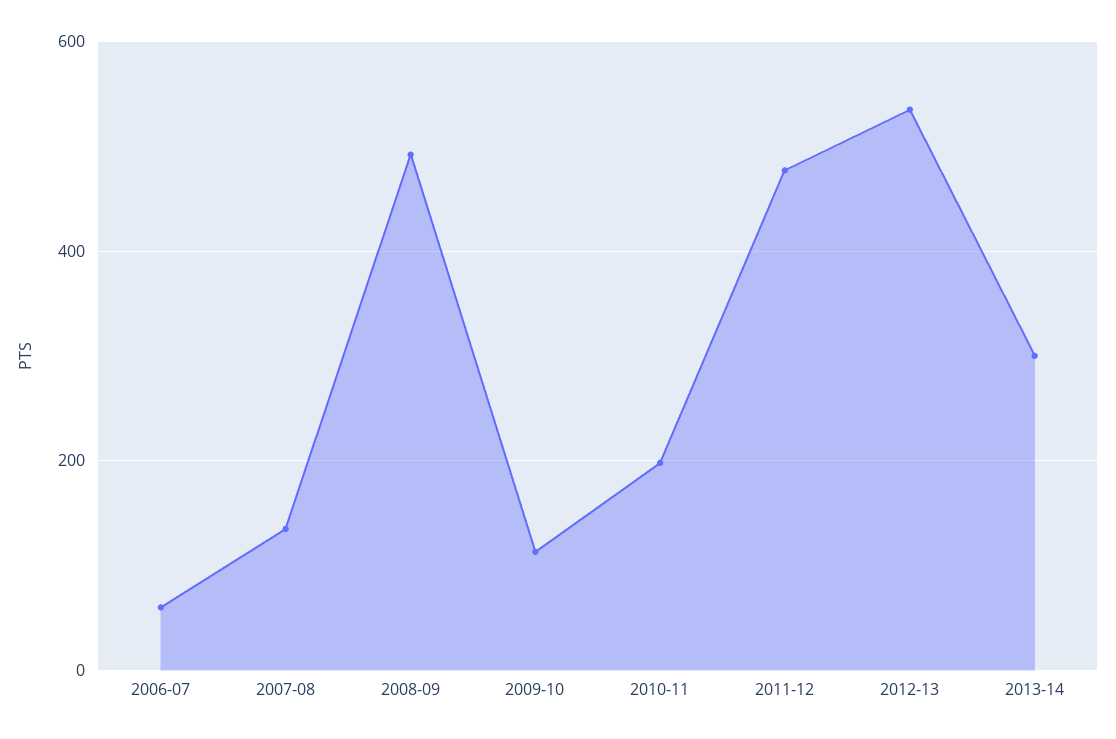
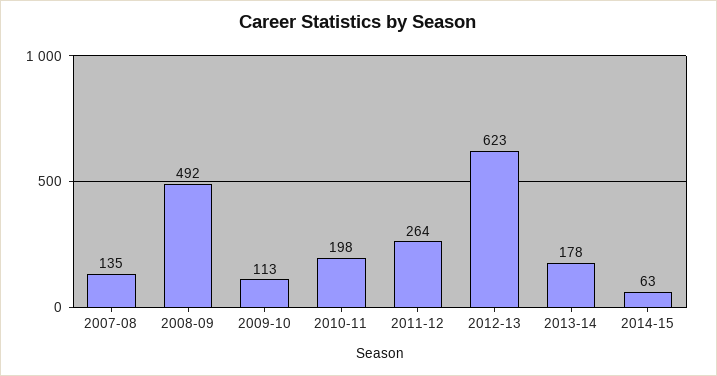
2006-07: 60 -> none
2011-12: 480 -> 264
2012-13: 540 -> 623
2013-14: 300 -> 178
2014-15: none -> 63

